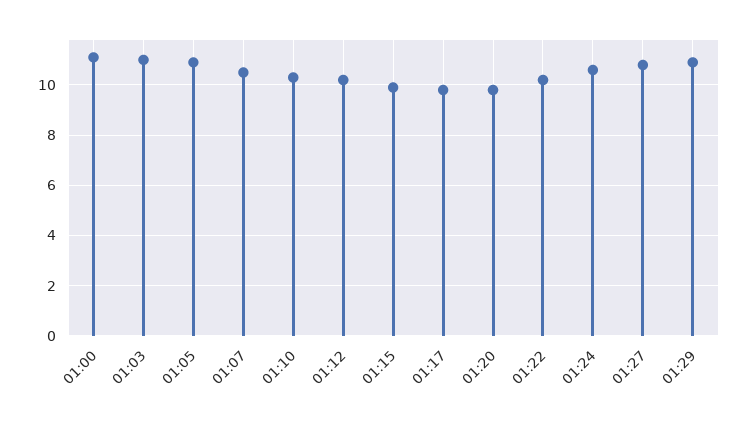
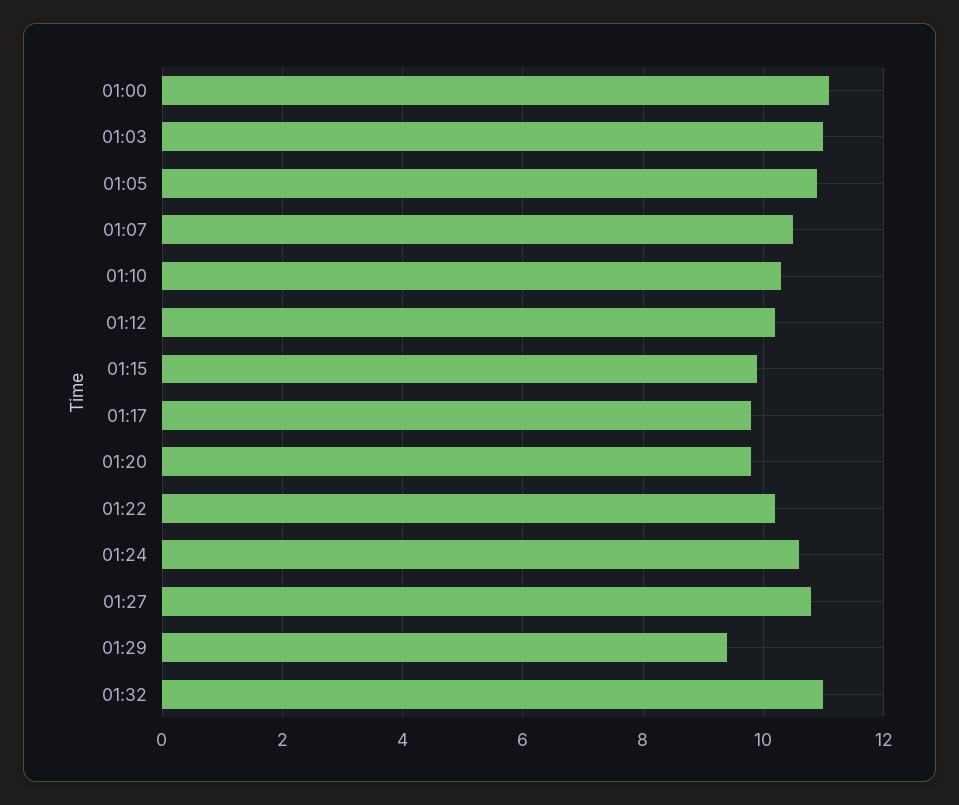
01:29: 11 -> 9.5
01:32: none -> 11

